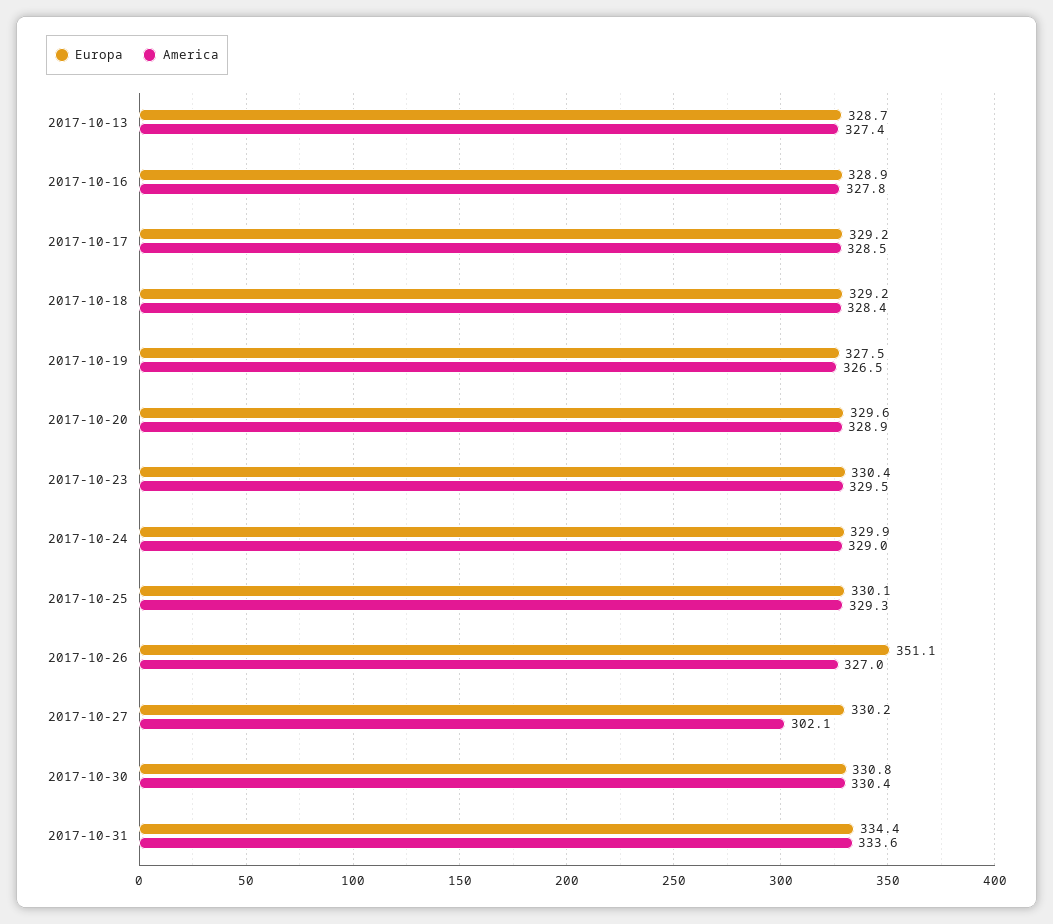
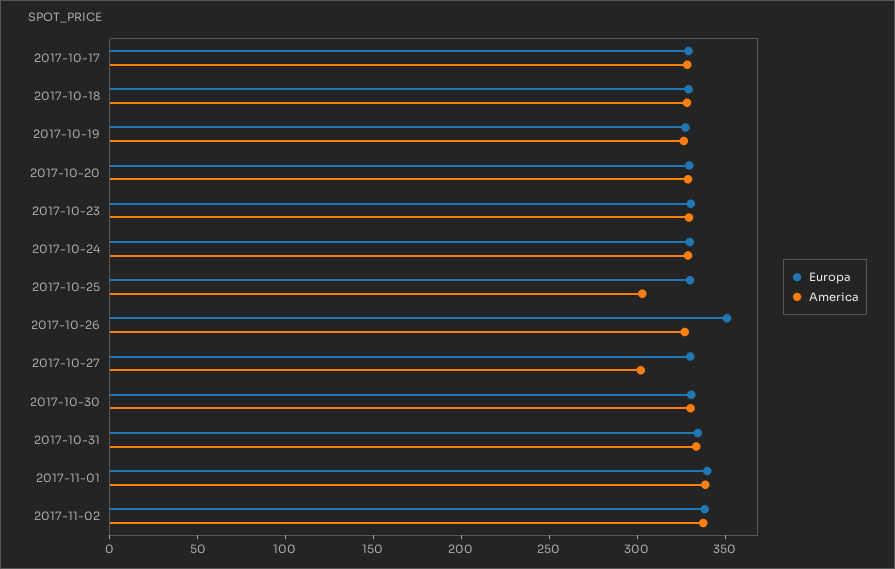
Europa, 2017-10-13: 328.7 -> none
America, 2017-10-13: 327.4 -> none
Europa, 2017-10-16: 328.9 -> none
America, 2017-10-16: 327.8 -> none
America, 2017-10-25: 329.3 -> 300
Europa, 2017-11-01: none -> 340
America, 2017-11-01: none -> 340
Europa, 2017-11-02: none -> 340
America, 2017-11-02: none -> 340

